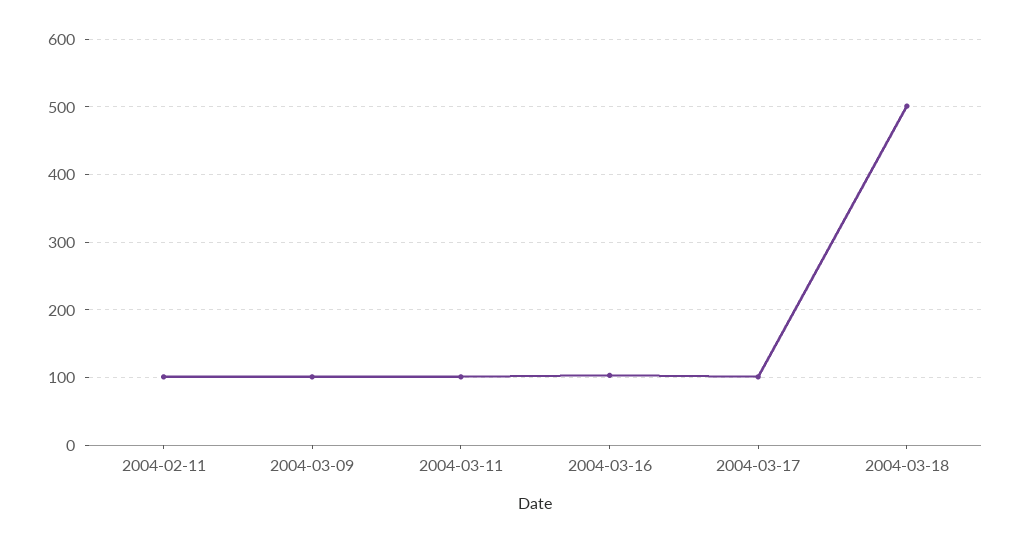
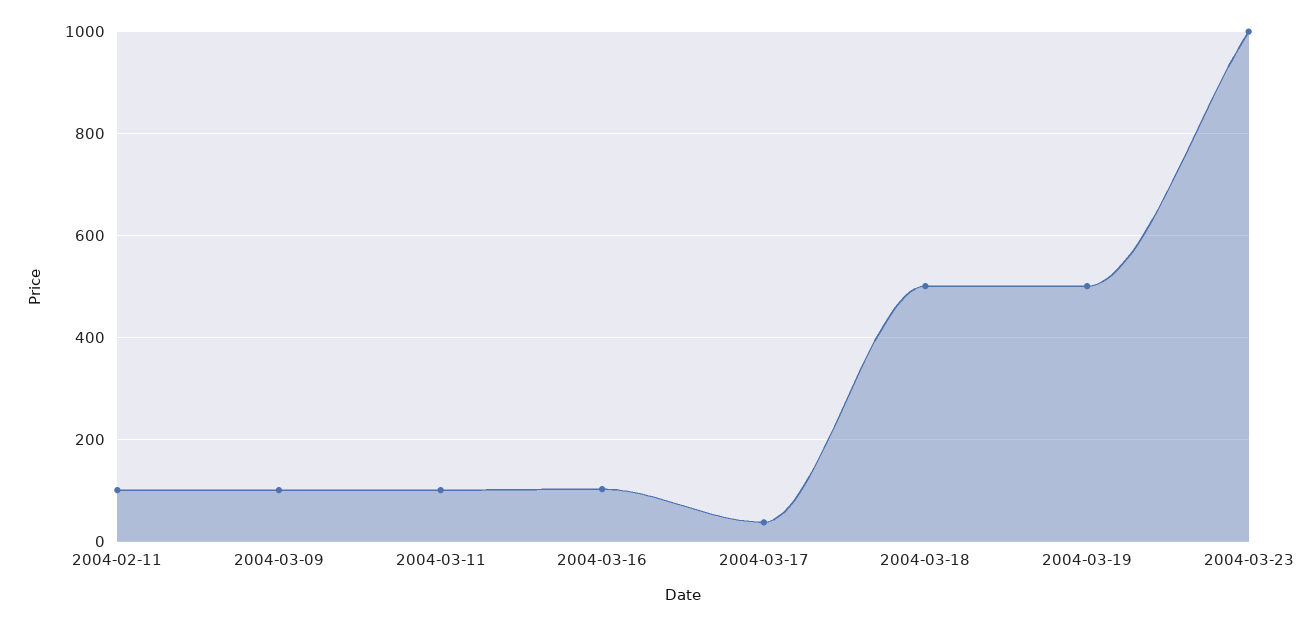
2004-03-17: 100 -> 40
2004-03-19: none -> 500
2004-03-23: none -> 1000

